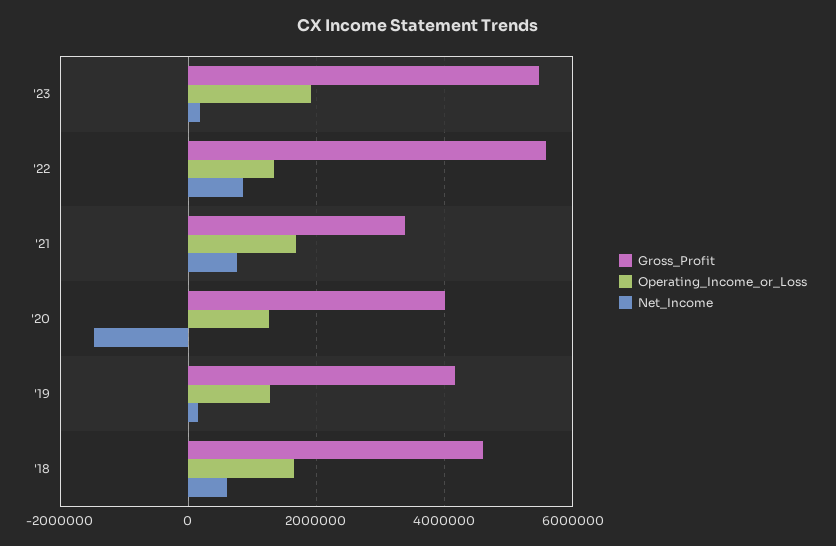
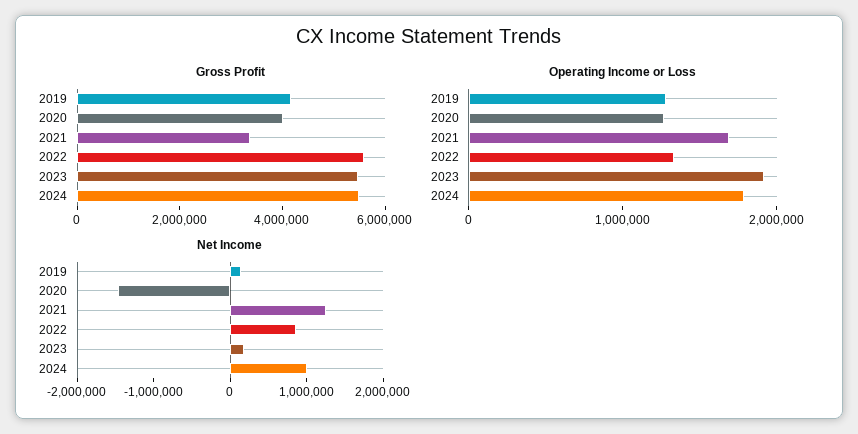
Net_Income, '21: 800000 -> 1200000
Gross_Profit, '18: 4600000 -> none
Operating_Income_or_Loss, '18: 1600000 -> none
Net_Income, '18: 600000 -> none
Gross_Profit, 2024: none -> 5500000
Operating_Income_or_Loss, 2024: none -> 1800000
Net_Income, 2024: none -> 1000000

